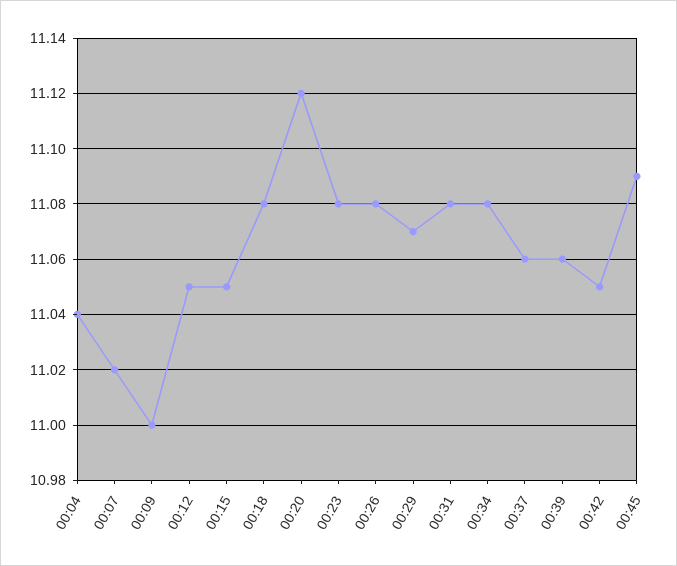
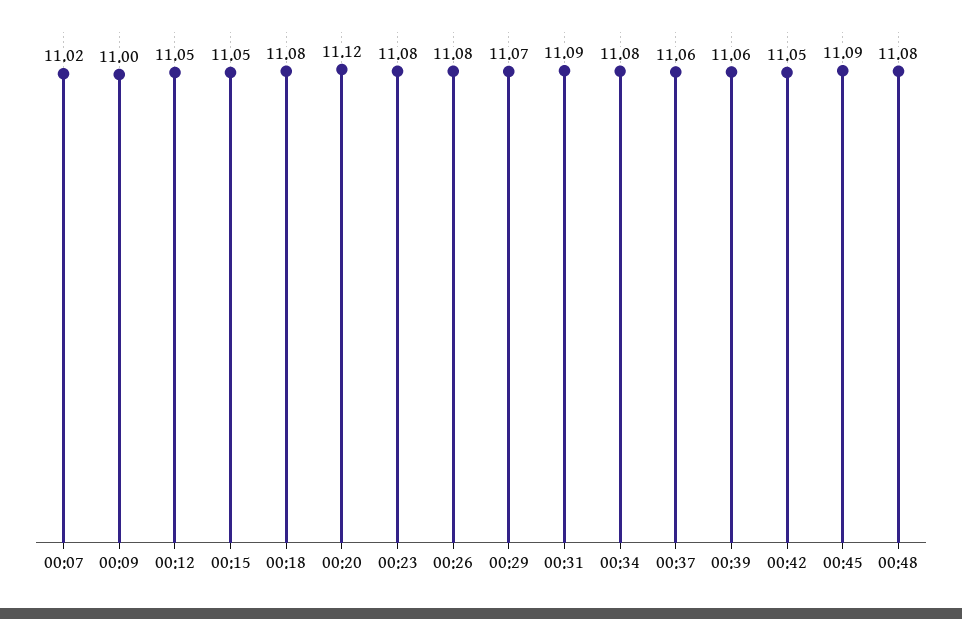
00:04: 11.04 -> none
00:31: 11.08 -> 11.09
00:48: none -> 11.08

